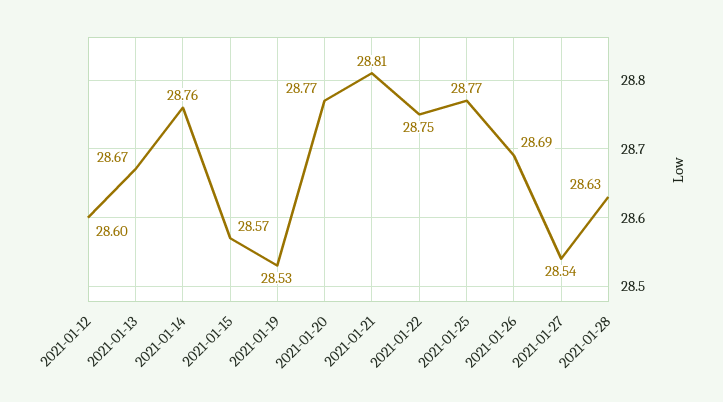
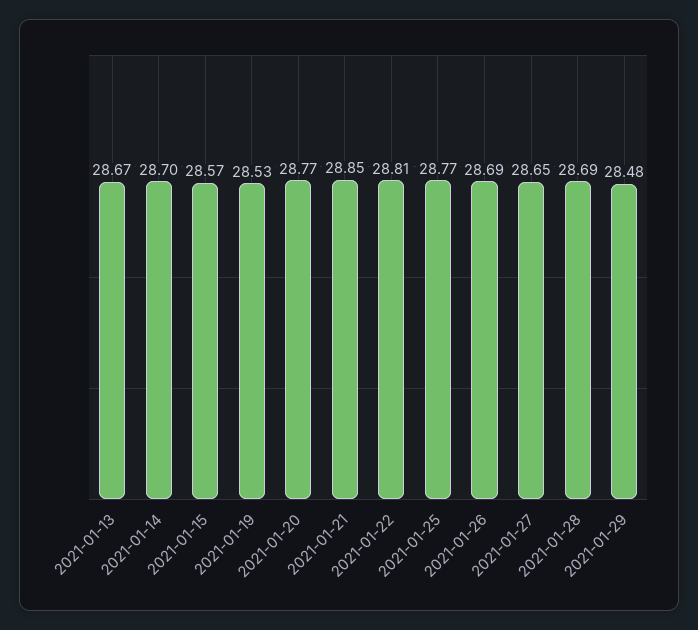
2021-01-12: 28.6 -> none
2021-01-14: 28.76 -> 28.7
2021-01-21: 28.81 -> 28.85
2021-01-22: 28.75 -> 28.81
2021-01-27: 28.54 -> 28.65
2021-01-28: 28.63 -> 28.69
2021-01-29: none -> 28.48

